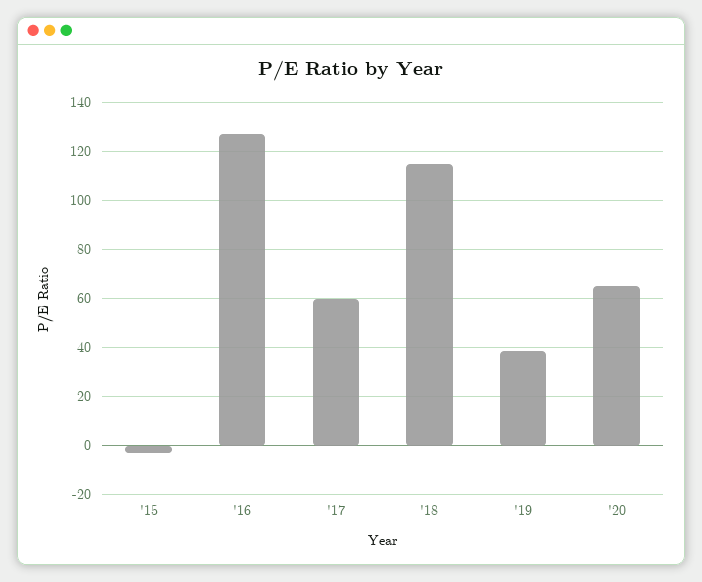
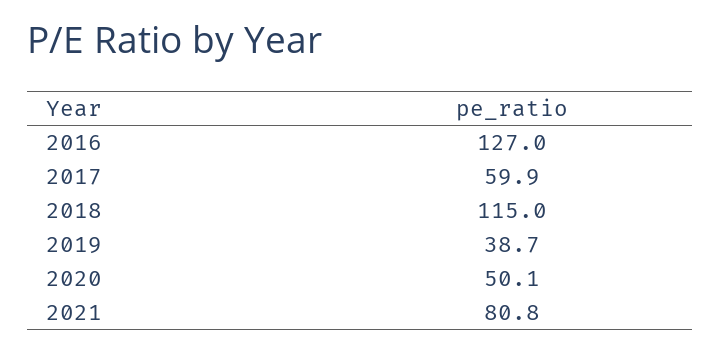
'15: -2.5 -> none
'20: 65 -> 50.1
2021: none -> 80.8

